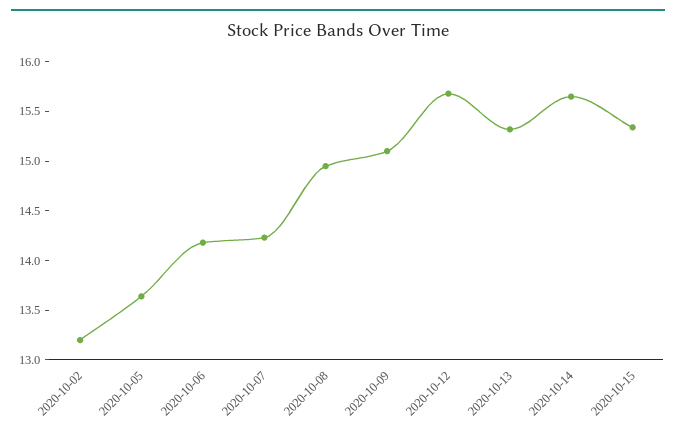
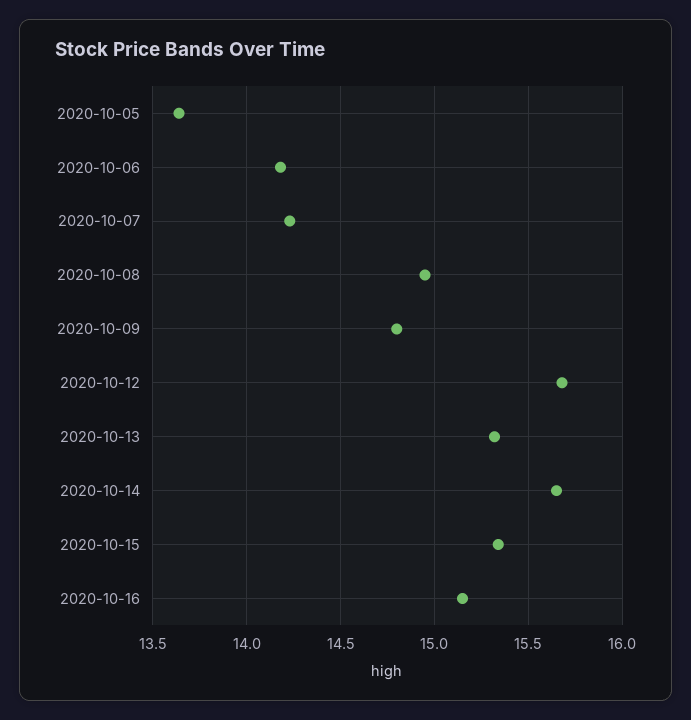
2020-10-02: 13.2 -> none
2020-10-09: 15.1 -> 14.8
2020-10-16: none -> 15.15

